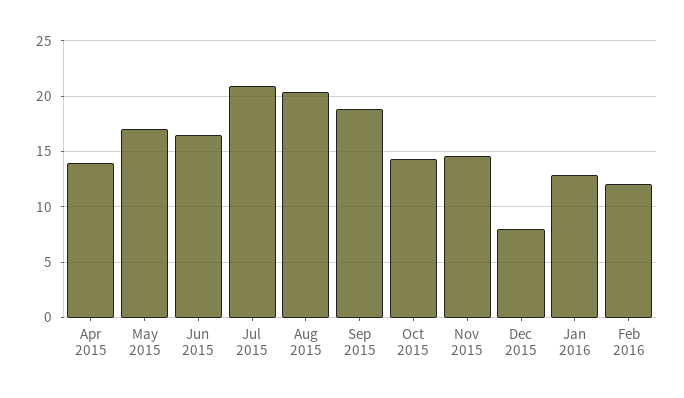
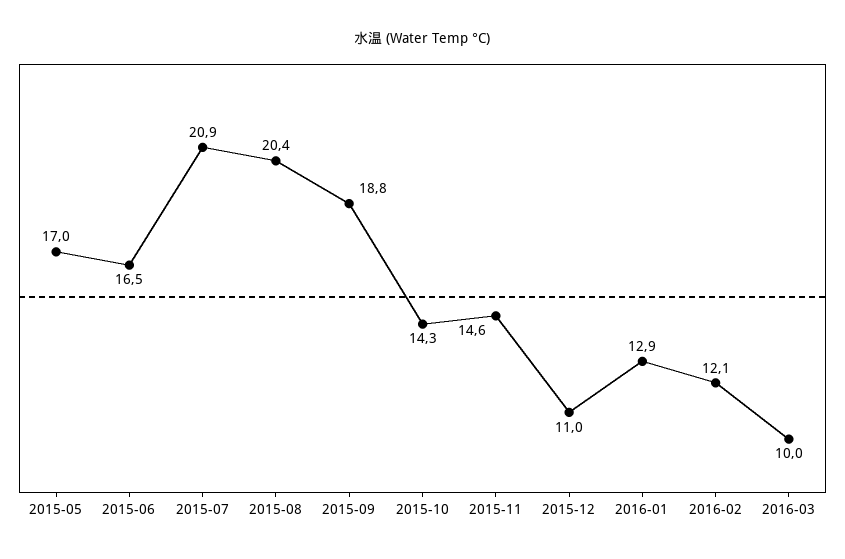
Apr 2015: 14 -> none
Dec 2015: 8 -> 11
2016-03: none -> 10

